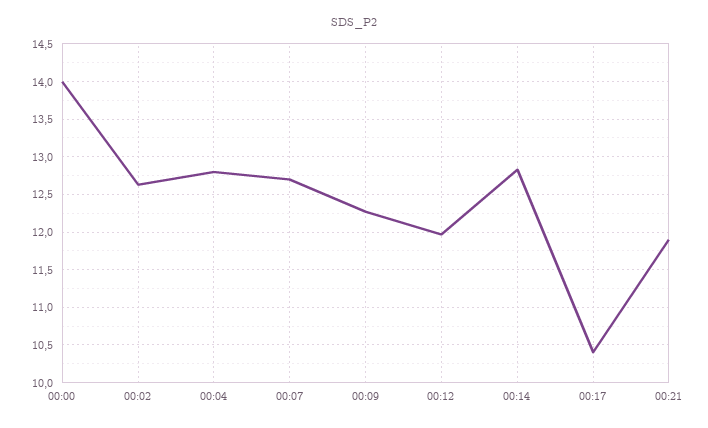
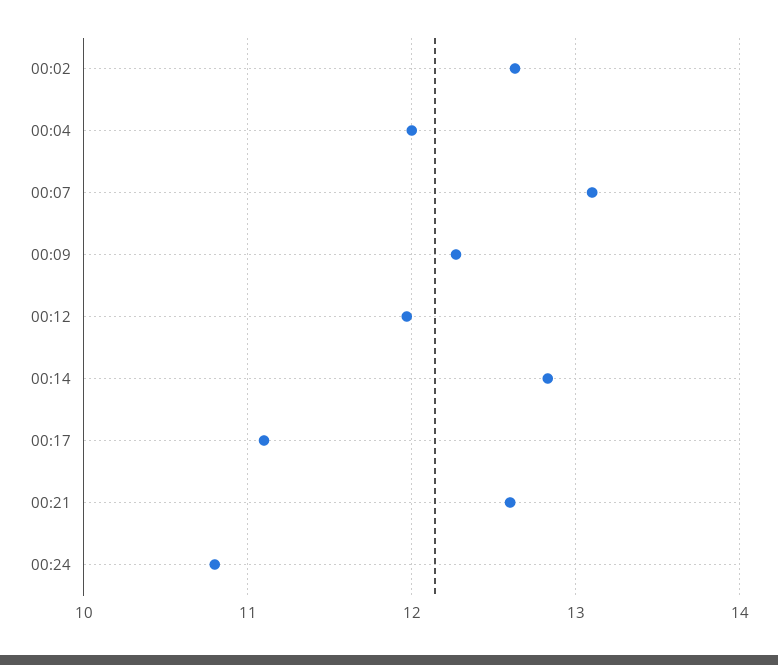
00:00: 14 -> none
00:04: 12.8 -> 12
00:07: 12.7 -> 13.1
00:17: 10.4 -> 11.1
00:21: 11.9 -> 12.6
00:24: none -> 10.8

